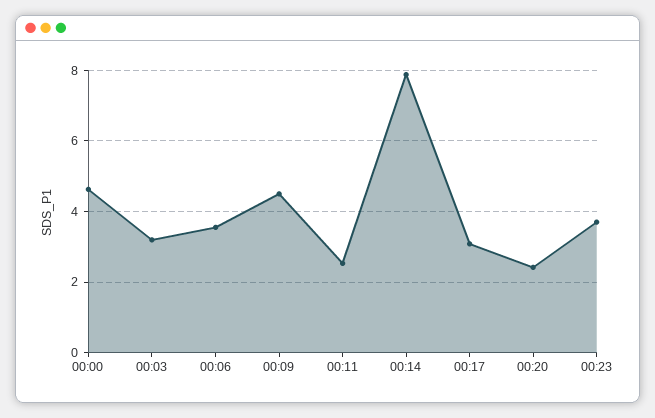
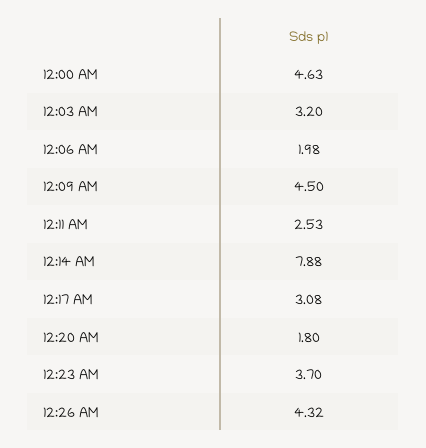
00:06: 3.6 -> 1.98
00:20: 2.4 -> 1.8
12:26 AM: none -> 4.32

